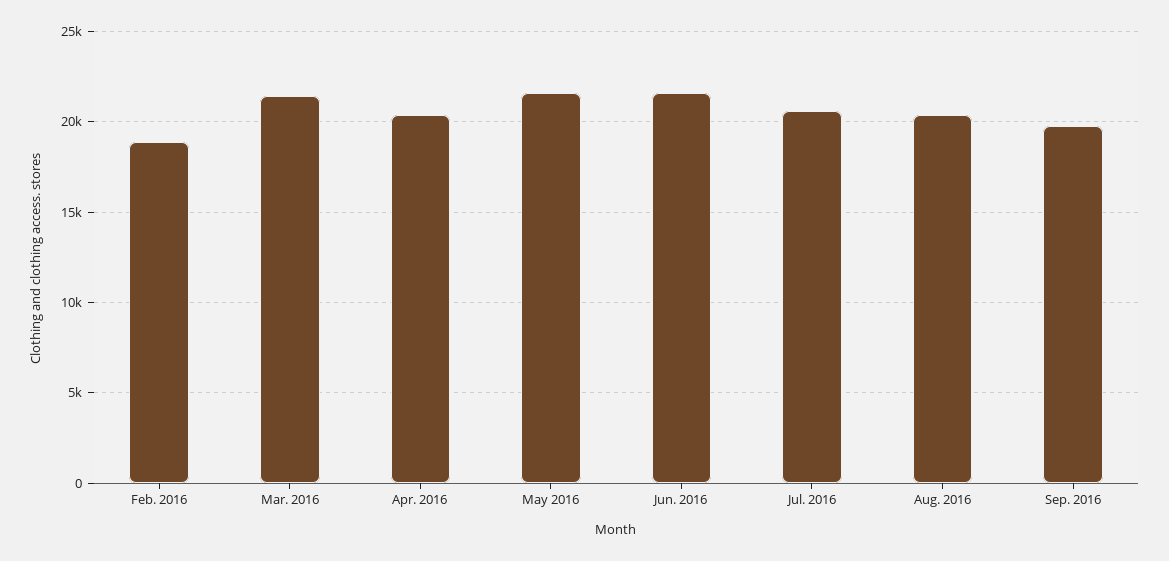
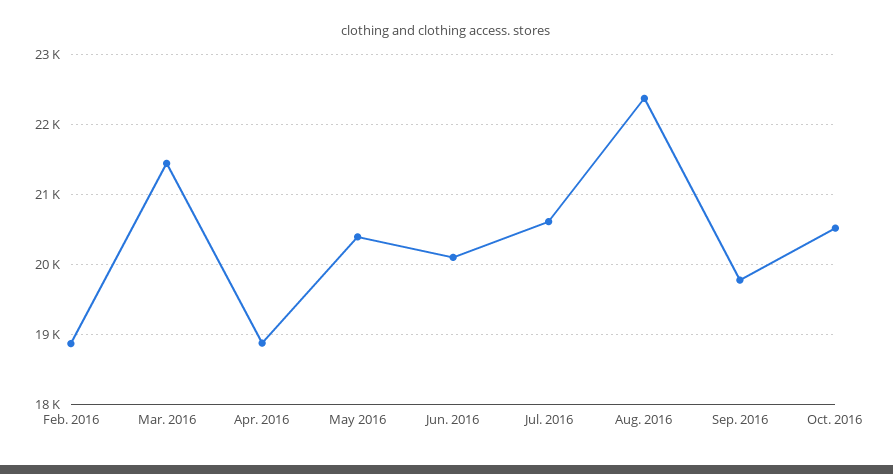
Apr. 2016: 20500 -> 18900
May 2016: 21500 -> 20400
Jun. 2016: 21500 -> 20100
Aug. 2016: 20500 -> 22400
Oct. 2016: none -> 20500

